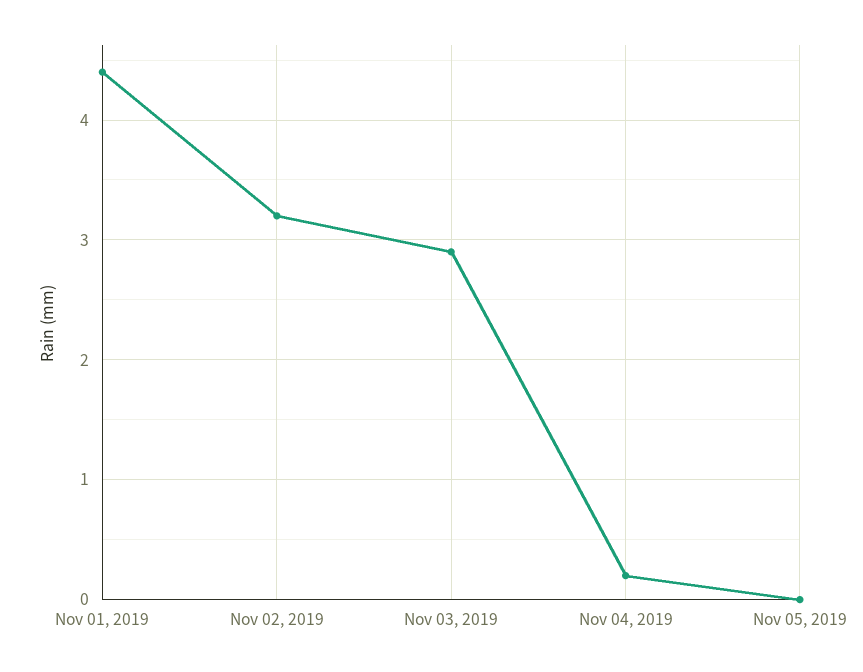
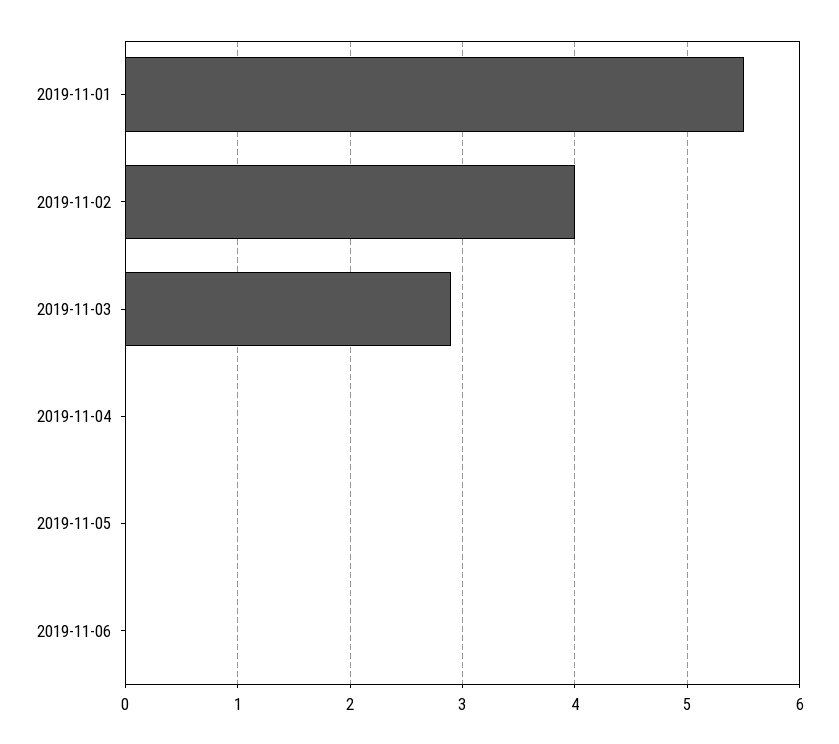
Nov 01, 2019: 4.4 -> 5.5
Nov 02, 2019: 3.2 -> 4
Nov 04, 2019: 0.2 -> 0
2019-11-06: none -> 0

